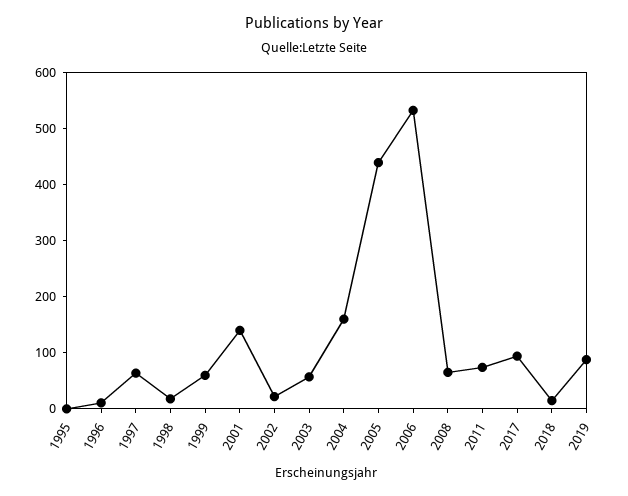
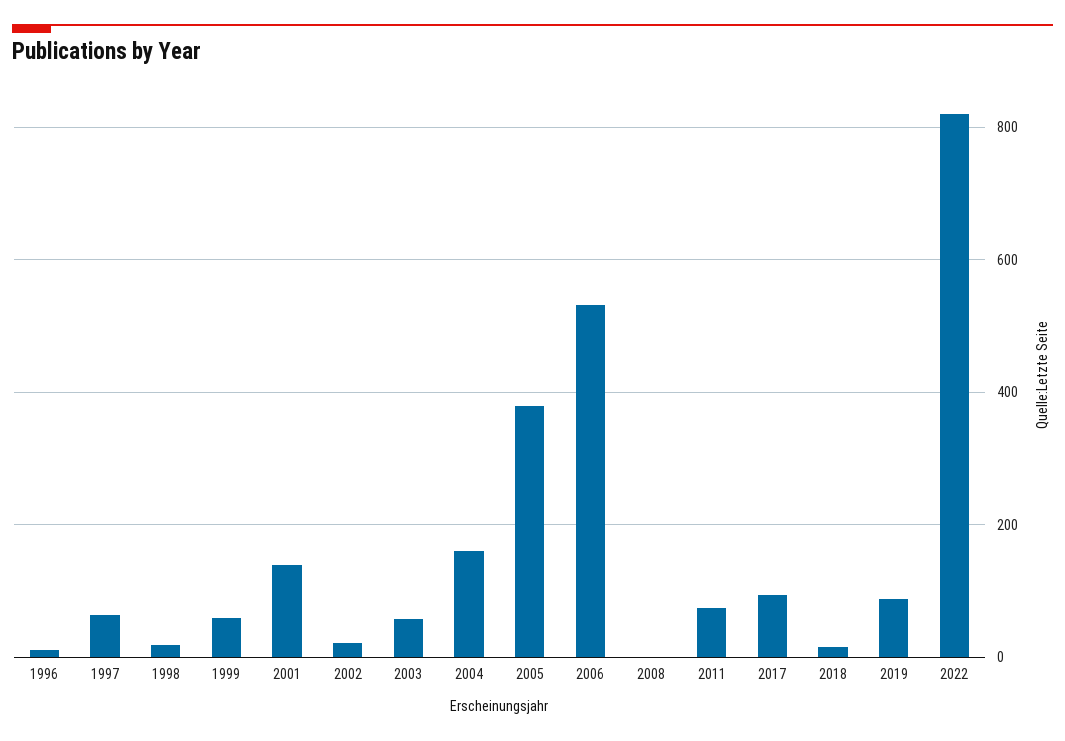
1995: 0 -> none
2005: 440 -> 380
2008: 60 -> 0
2022: none -> 820

